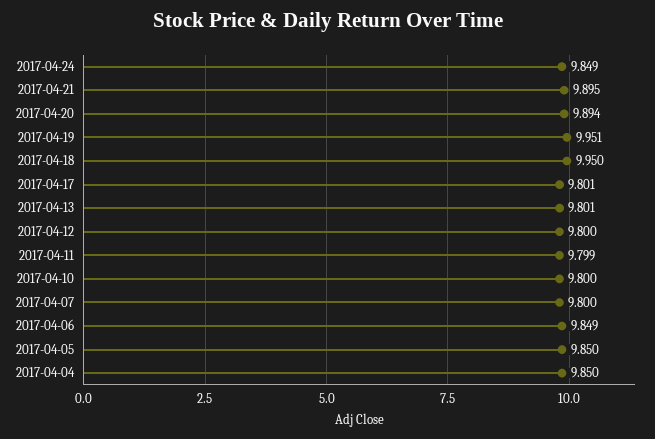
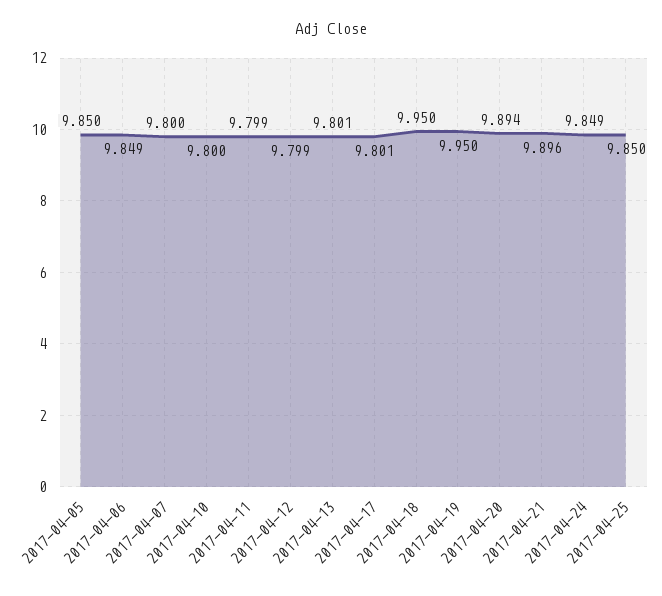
2017-04-21: 9.895 -> 9.896
2017-04-19: 9.951 -> 9.95
2017-04-12: 9.8 -> 9.799
2017-04-04: 9.85 -> none
2017-04-25: none -> 9.85

